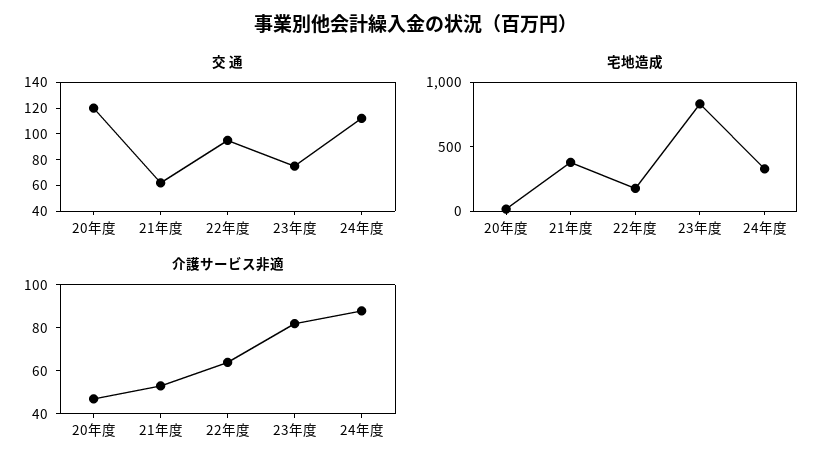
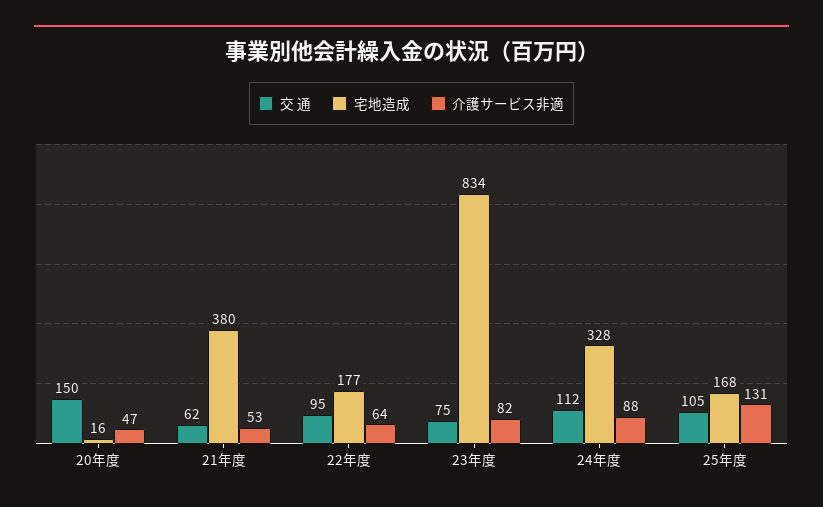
交 通, 20年度: 120 -> 150
交 通, 25年度: none -> 105
宅地造成, 25年度: none -> 168
介護サービス非適, 25年度: none -> 131

